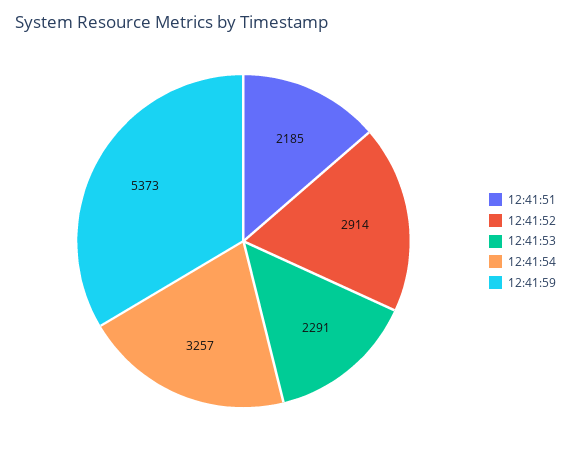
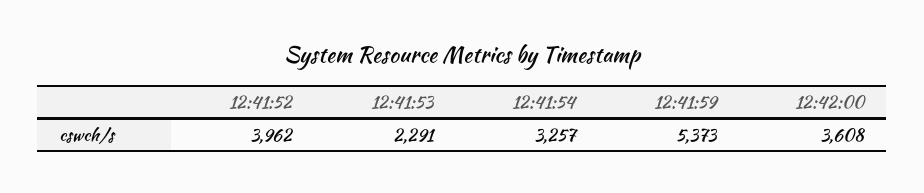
12:41:51: 2185 -> none
12:41:52: 2914 -> 3962
12:42:00: none -> 3608

